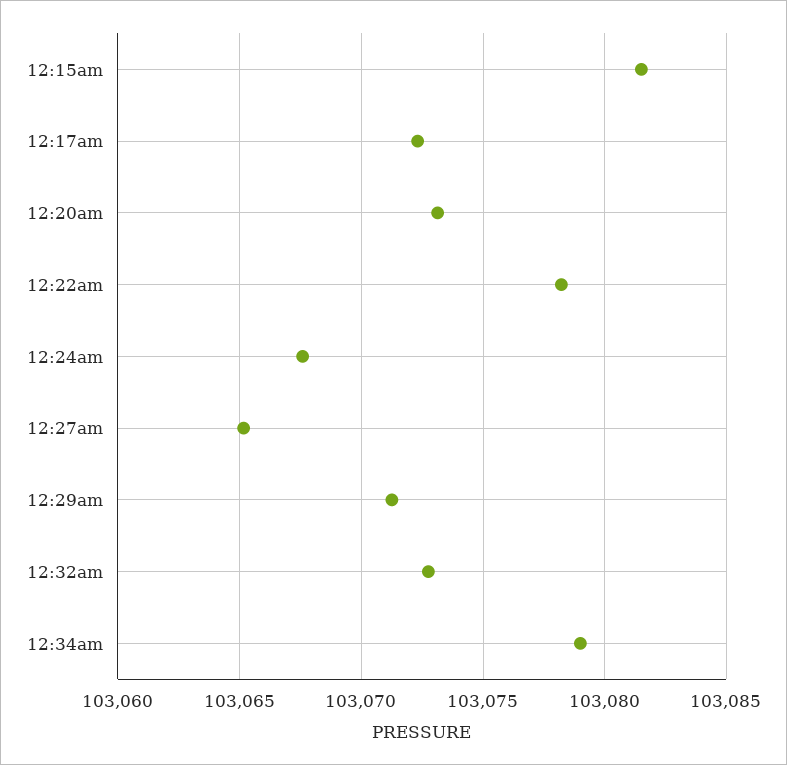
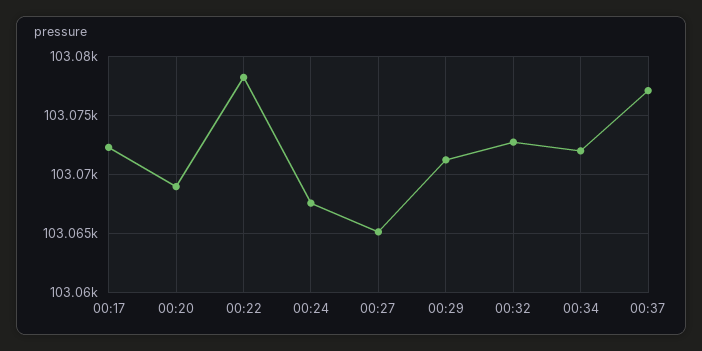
12:15am: 103081.5 -> none
12:20am: 103073 -> 103069
12:34am: 103079 -> 103072
00:37: none -> 103077

